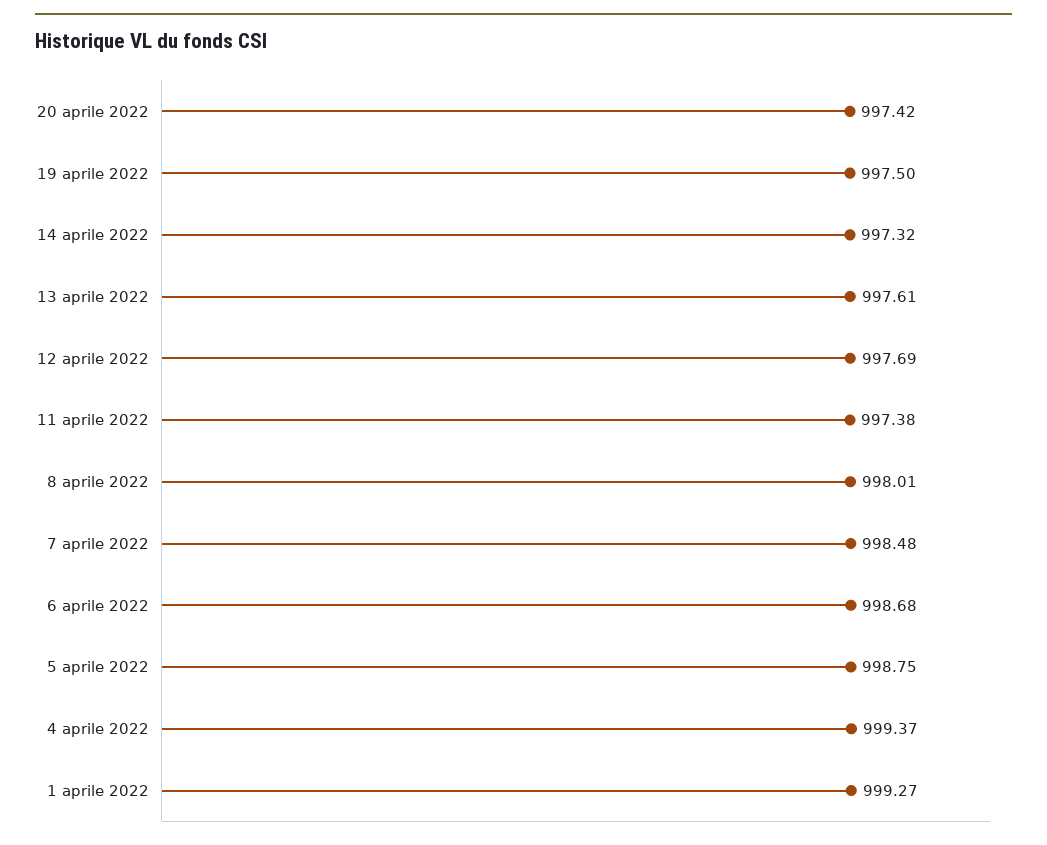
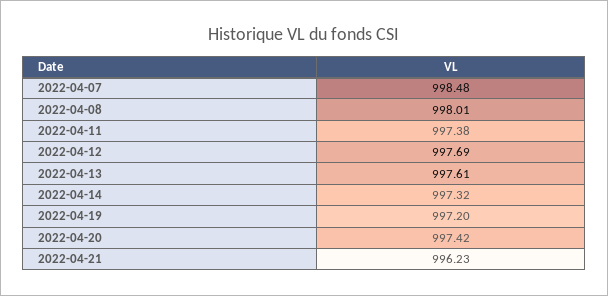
19 aprile 2022: 997.5 -> 997.2
6 aprile 2022: 998.68 -> none
5 aprile 2022: 998.75 -> none
4 aprile 2022: 999.37 -> none
1 aprile 2022: 999.27 -> none
2022-04-21: none -> 996.23

